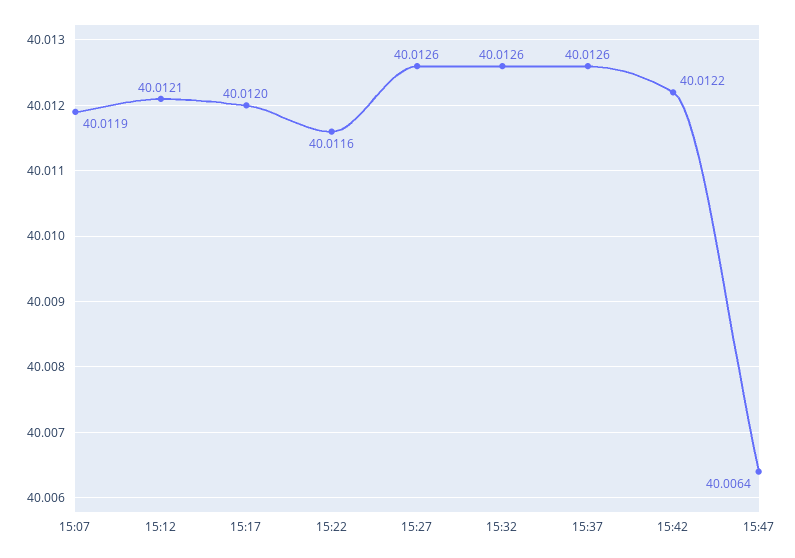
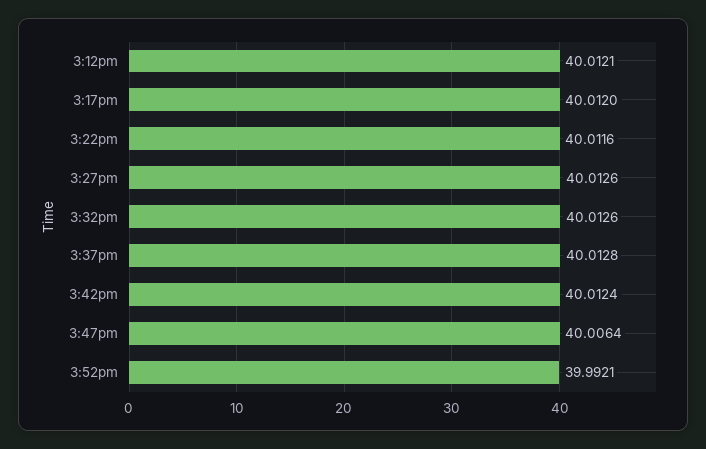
15:07: 40.0119 -> none
15:37: 40.0126 -> 40.0128
15:42: 40.0122 -> 40.0124
3:52pm: none -> 39.9921

